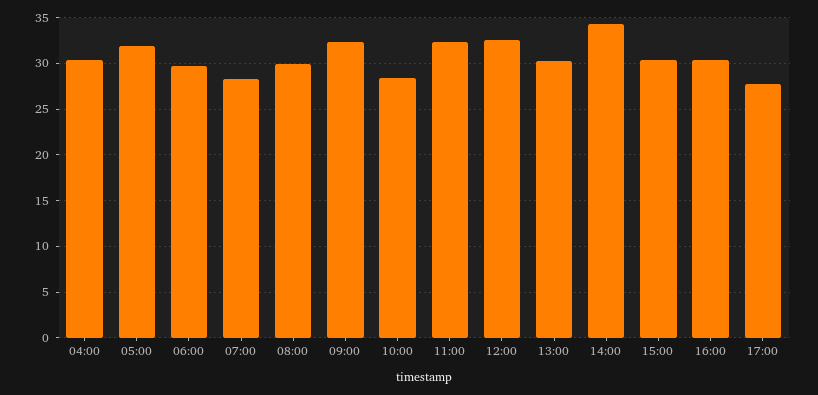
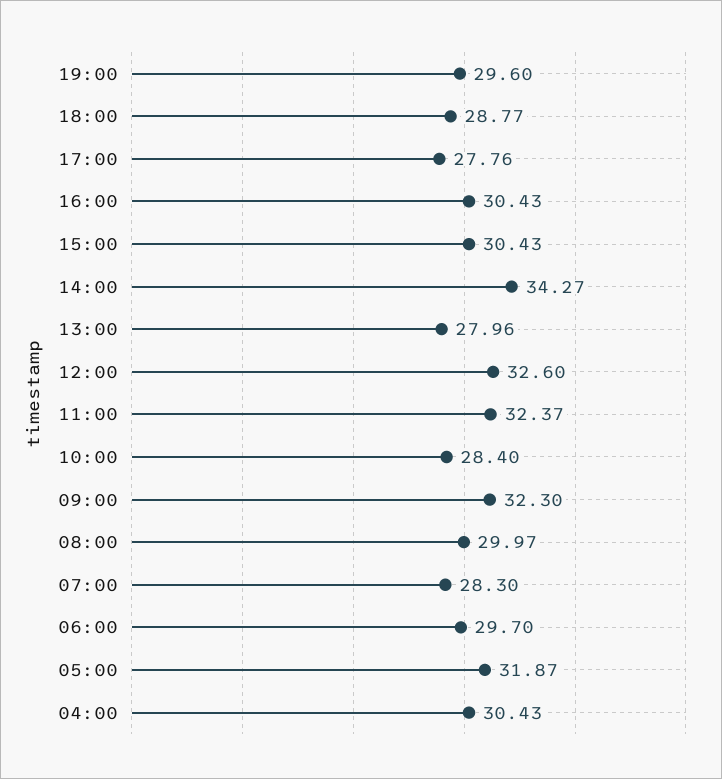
13:00: 30 -> 27.96
19:00: none -> 29.6
18:00: none -> 28.77

